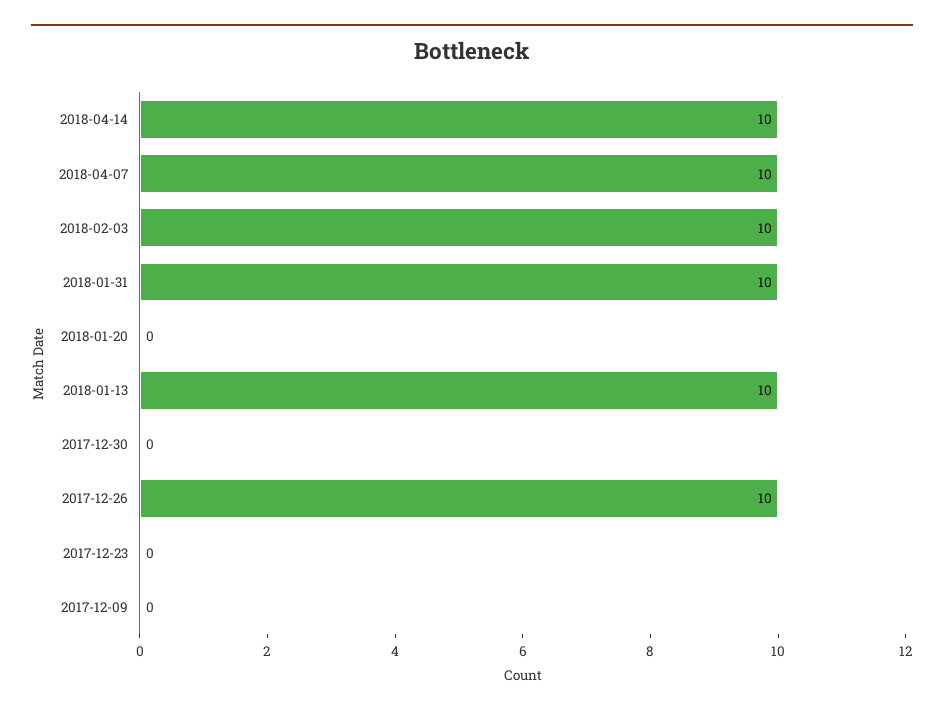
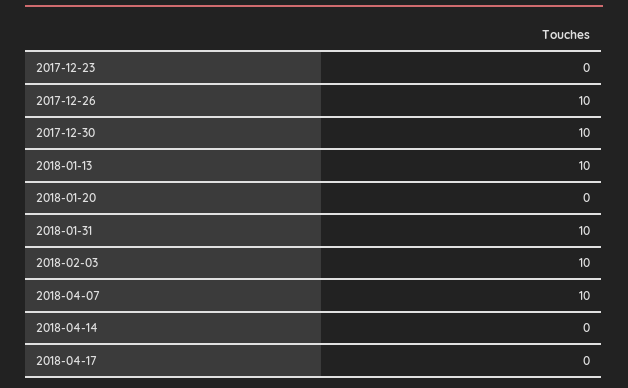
2018-04-14: 10 -> 0
2017-12-30: 0 -> 10
2017-12-09: 0 -> none
2018-04-17: none -> 0

